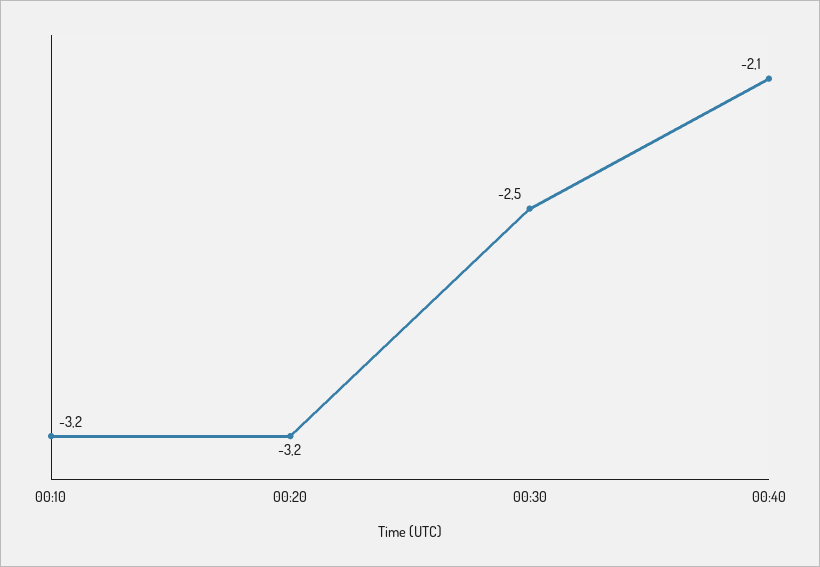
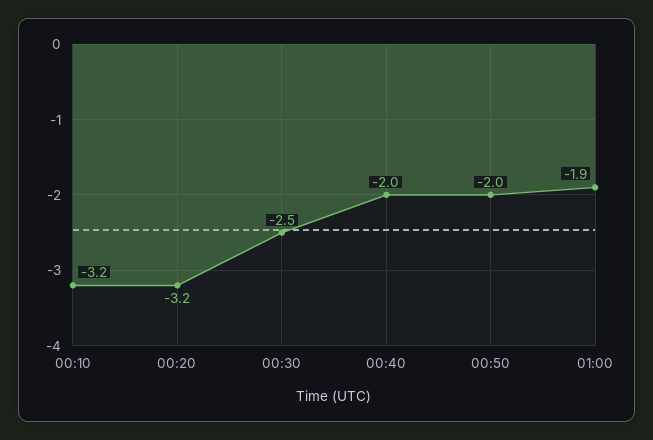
00:40: -2.1 -> -2
00:50: none -> -2
01:00: none -> -1.9

